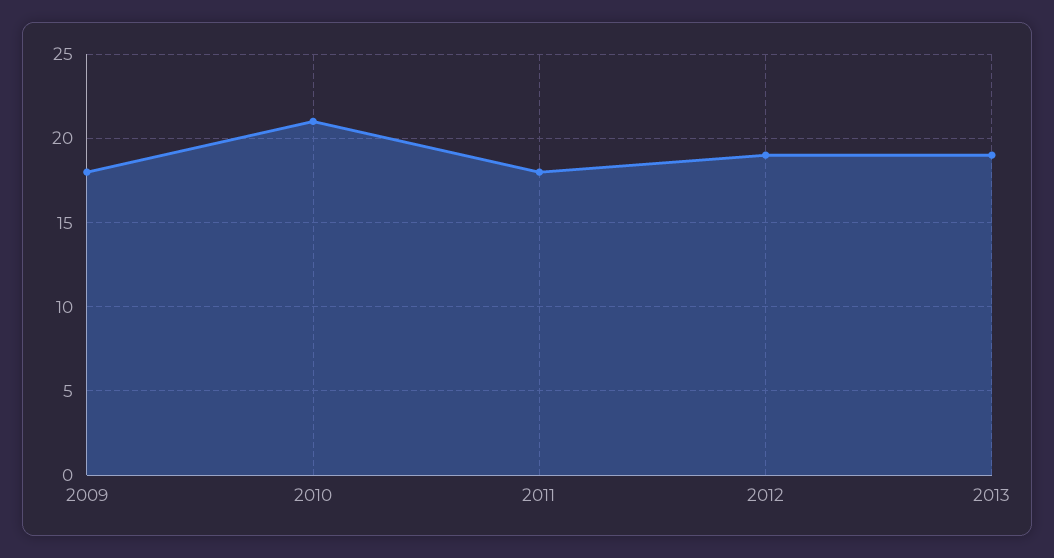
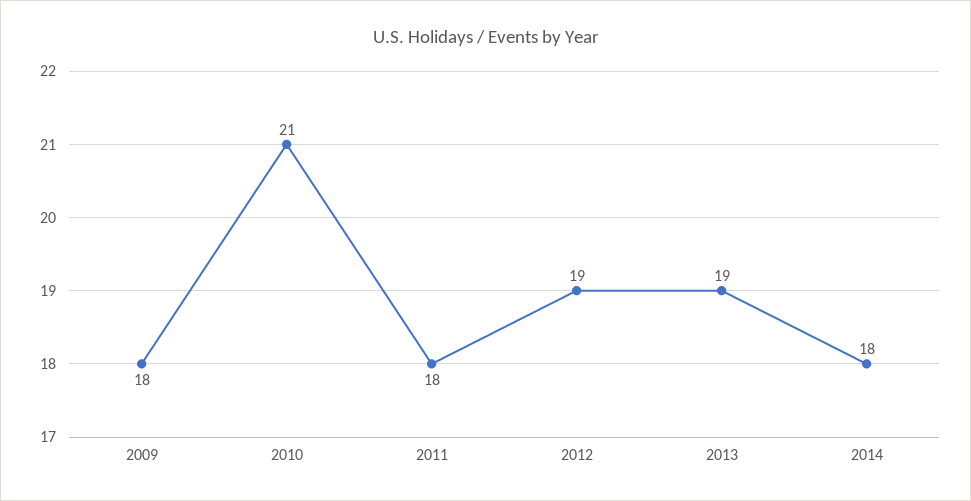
2014: none -> 18

